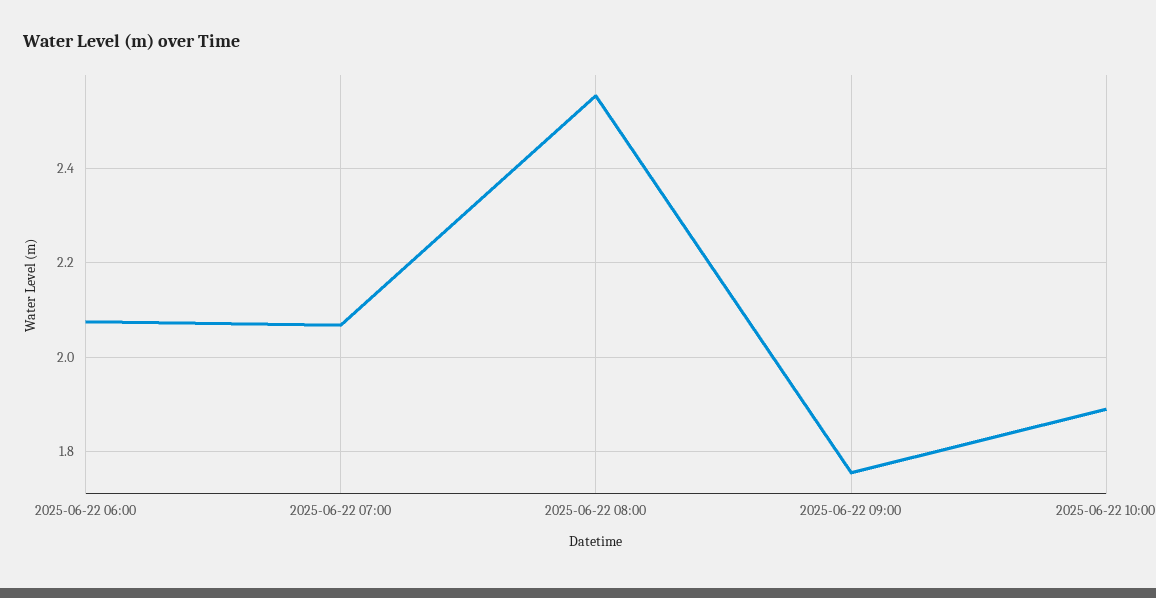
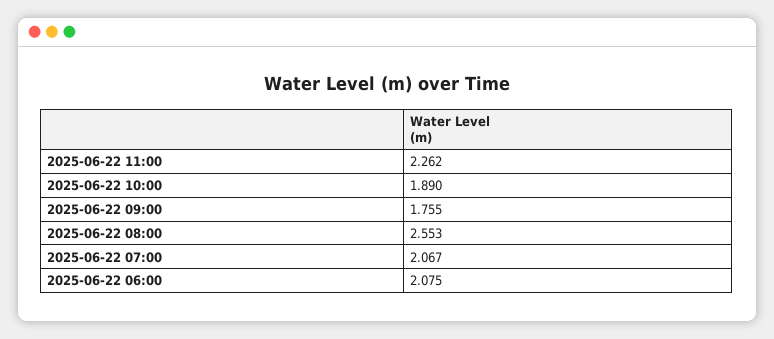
2025-06-22 11:00: none -> 2.262

